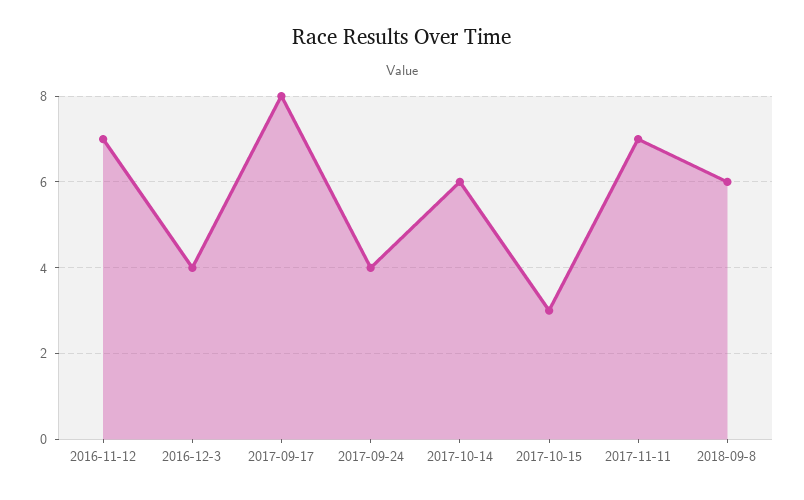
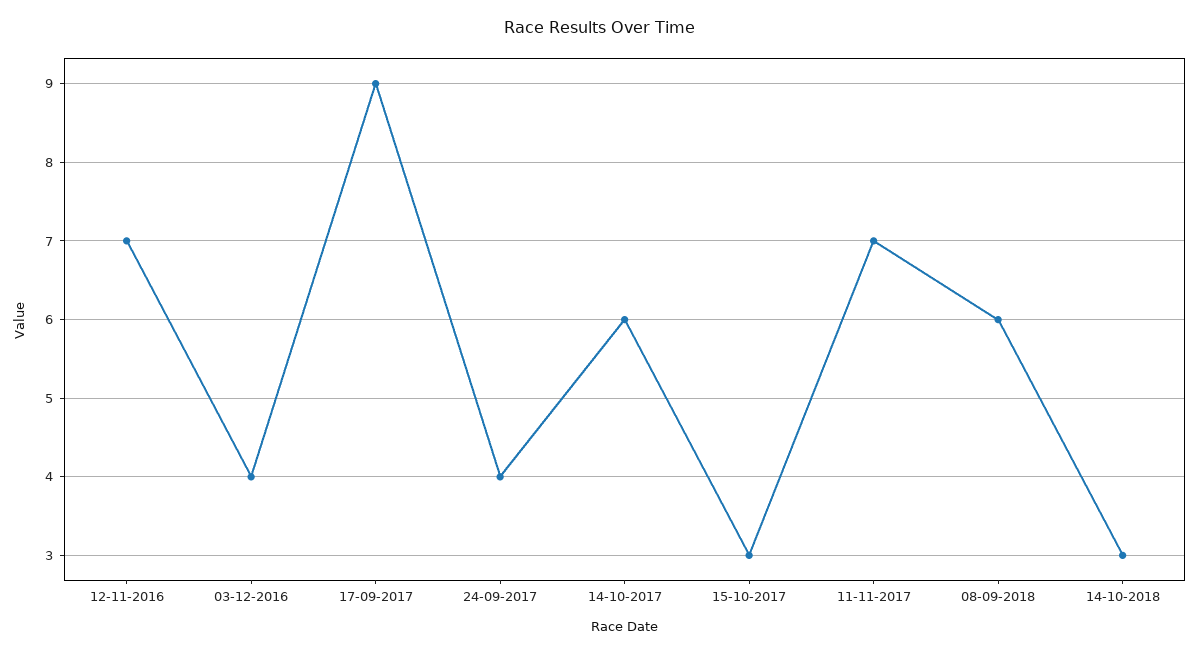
2017-09-17: 8 -> 9
14-10-2018: none -> 3

